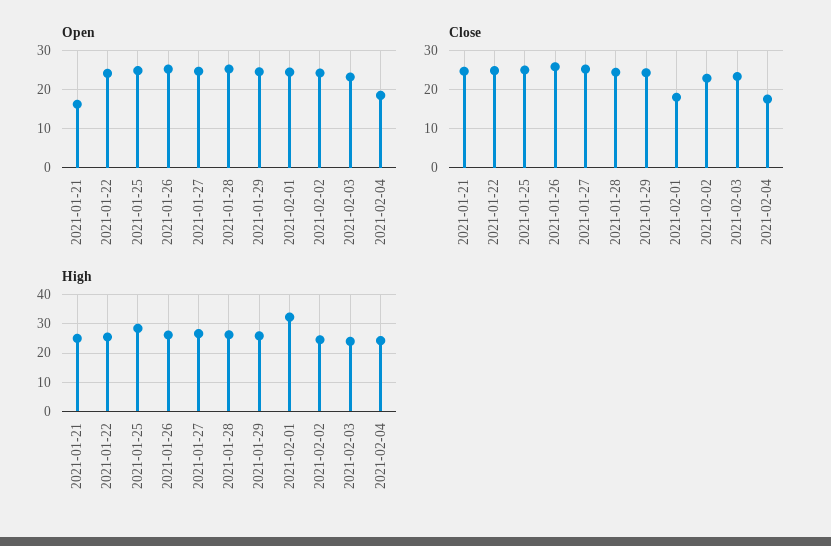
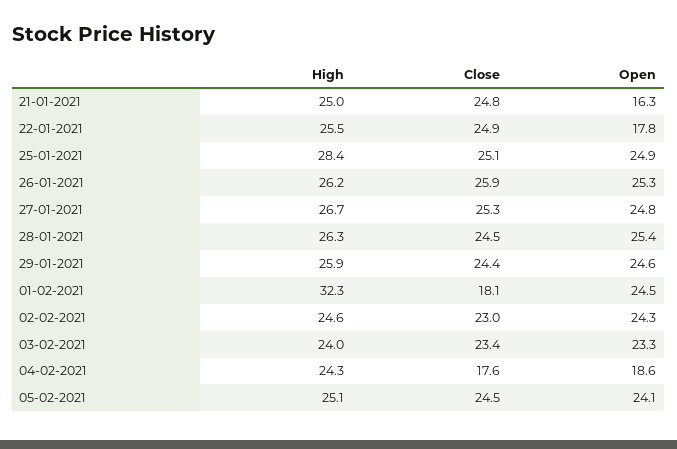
Open, 2021-01-22: 24 -> 17.8
High, 05-02-2021: none -> 25.1
Close, 05-02-2021: none -> 24.5
Open, 05-02-2021: none -> 24.1

